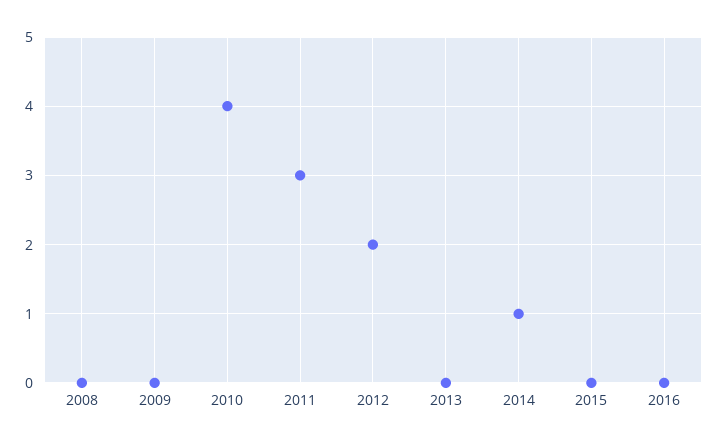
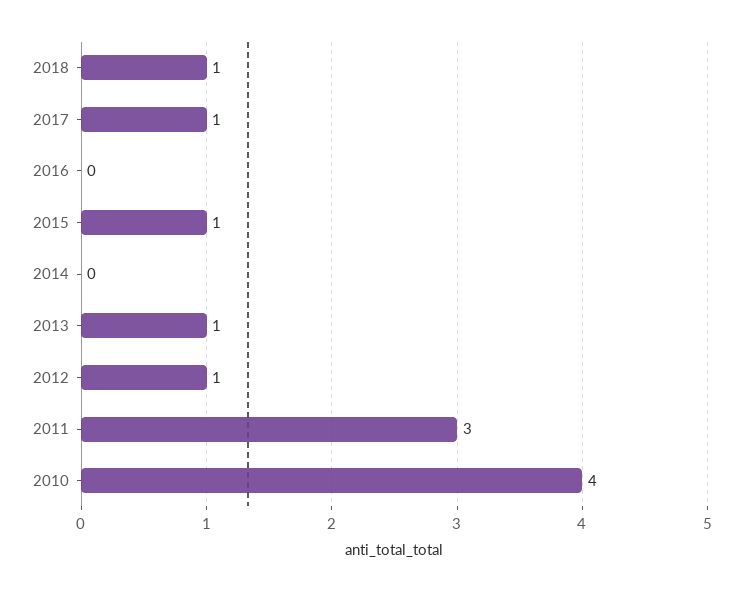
2008: 0 -> none
2009: 0 -> none
2012: 2 -> 1
2013: 0 -> 1
2014: 1 -> 0
2015: 0 -> 1
2018: none -> 1
2017: none -> 1

